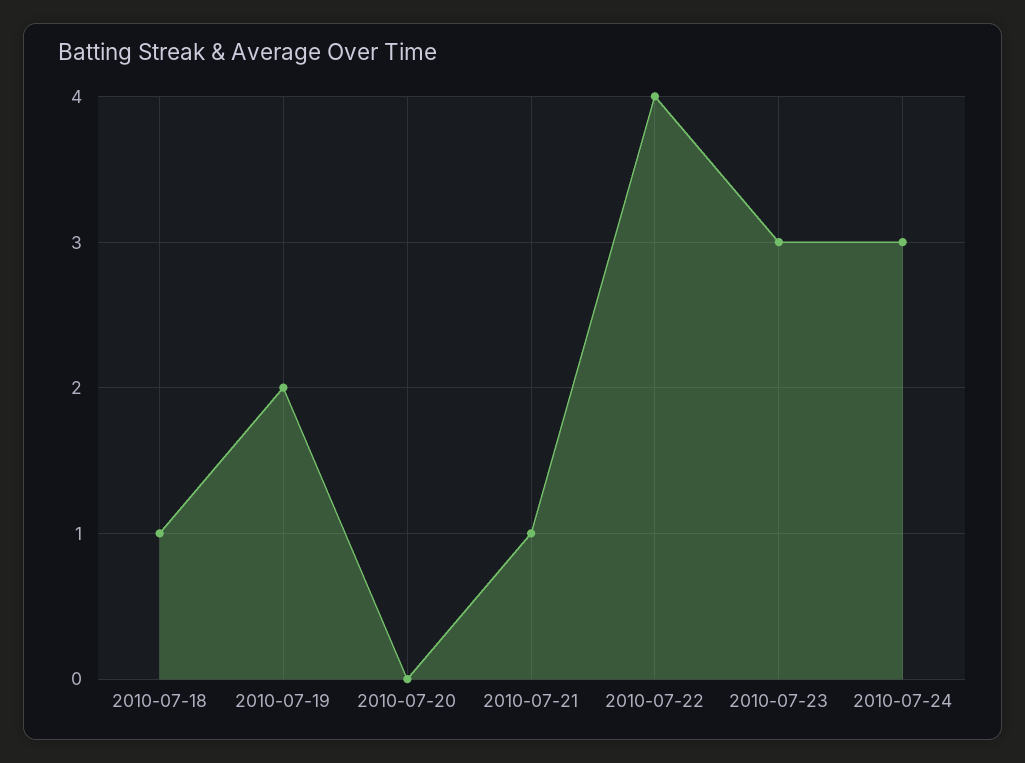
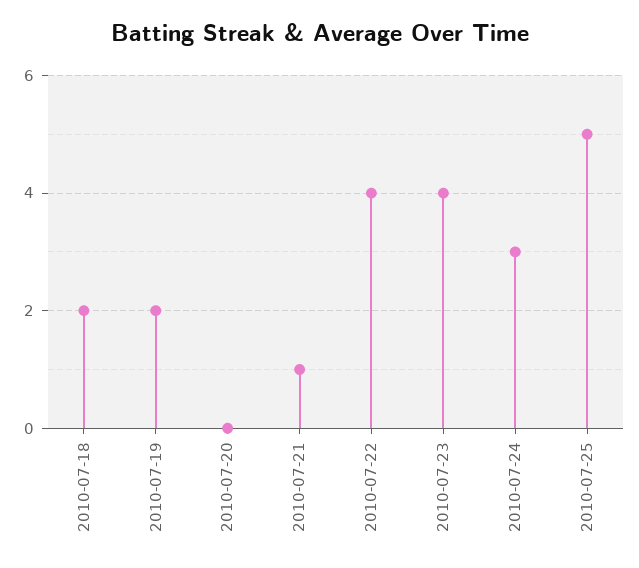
2010-07-18: 1 -> 2
2010-07-23: 3 -> 4
2010-07-25: none -> 5

